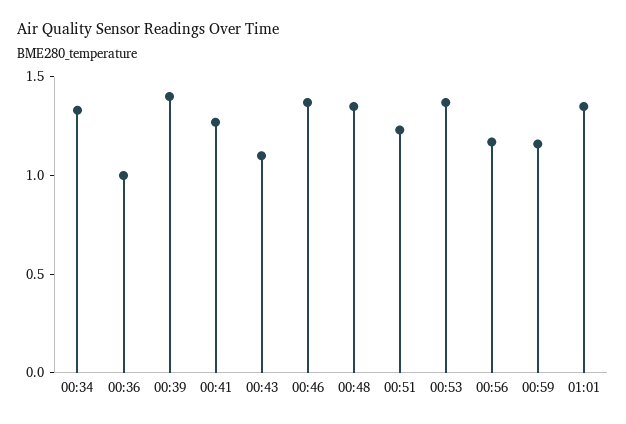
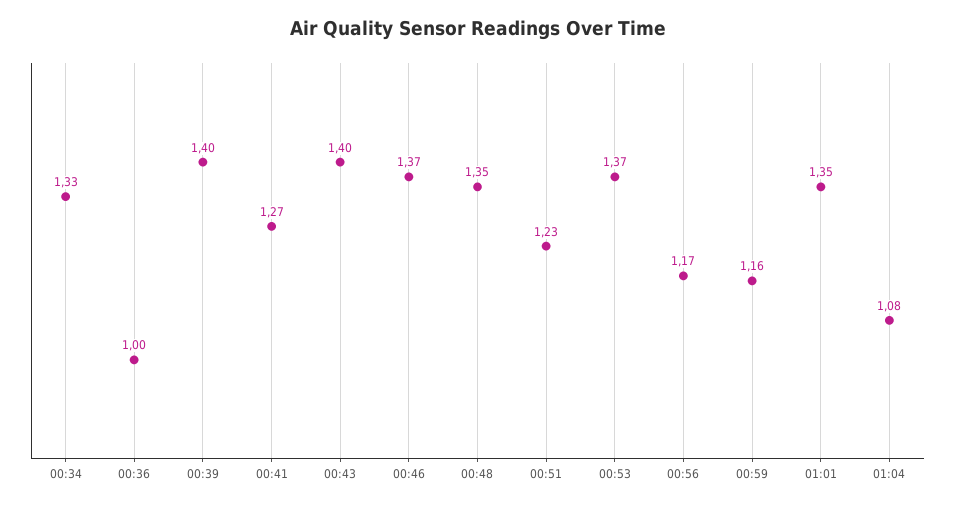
00:43: 1.1 -> 1.4
01:04: none -> 1.08

